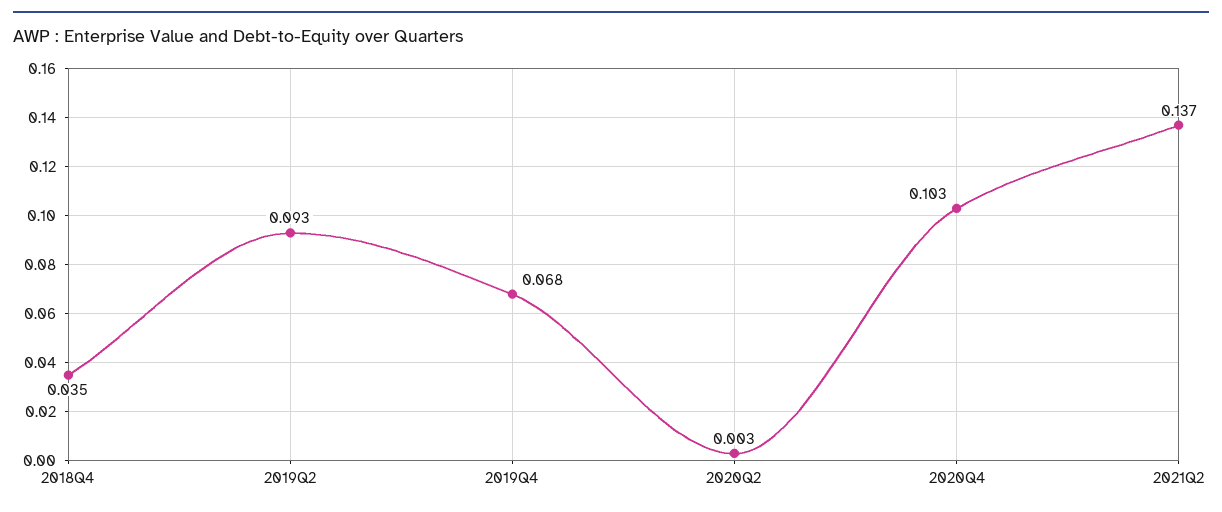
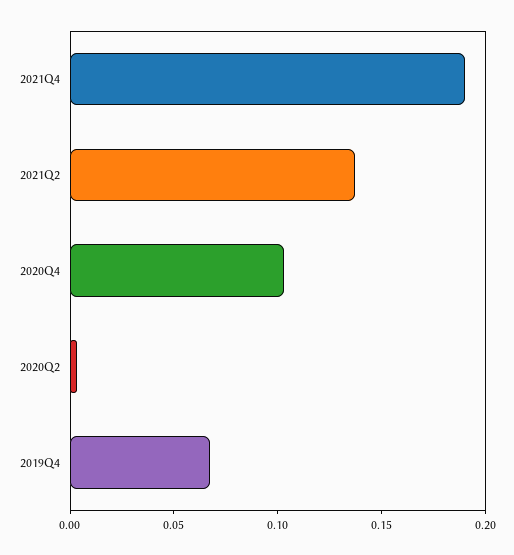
2018Q4: 0.035 -> none
2019Q2: 0.093 -> none
2021Q4: none -> 0.19

